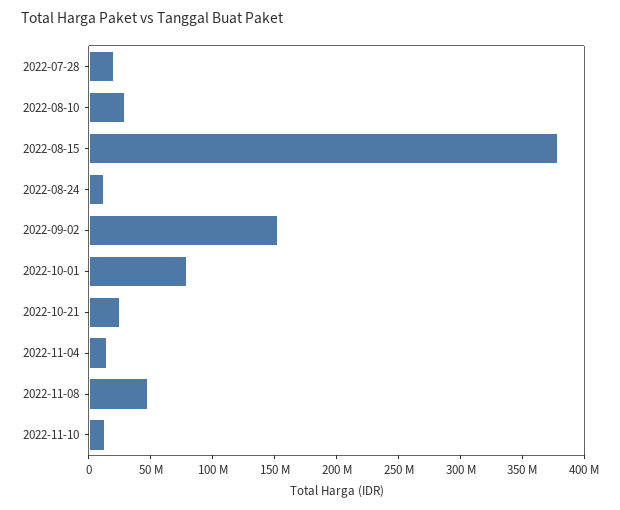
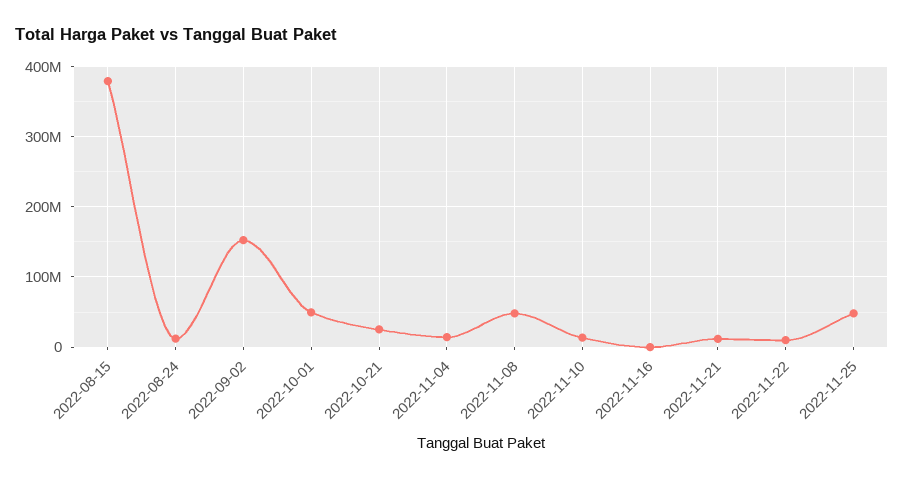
2022-07-28: 20000000 -> none
2022-08-10: 30000000 -> none
2022-10-01: 80000000 -> 50000000
2022-11-16: none -> 0
2022-11-21: none -> 10000000
2022-11-22: none -> 10000000
2022-11-25: none -> 50000000

